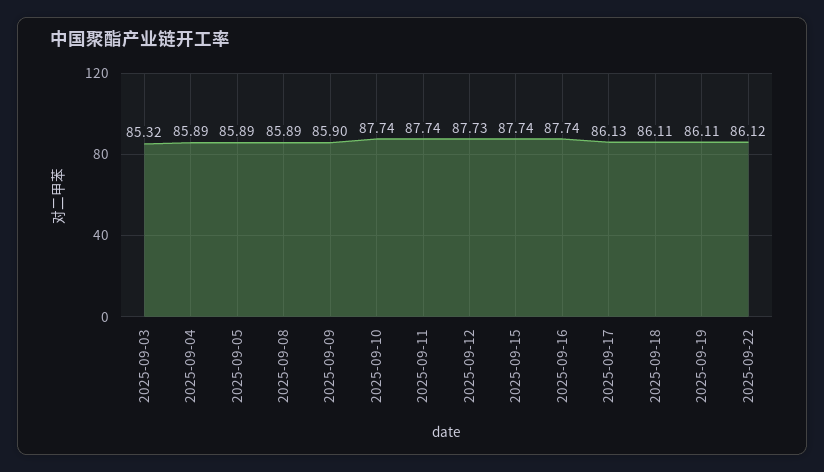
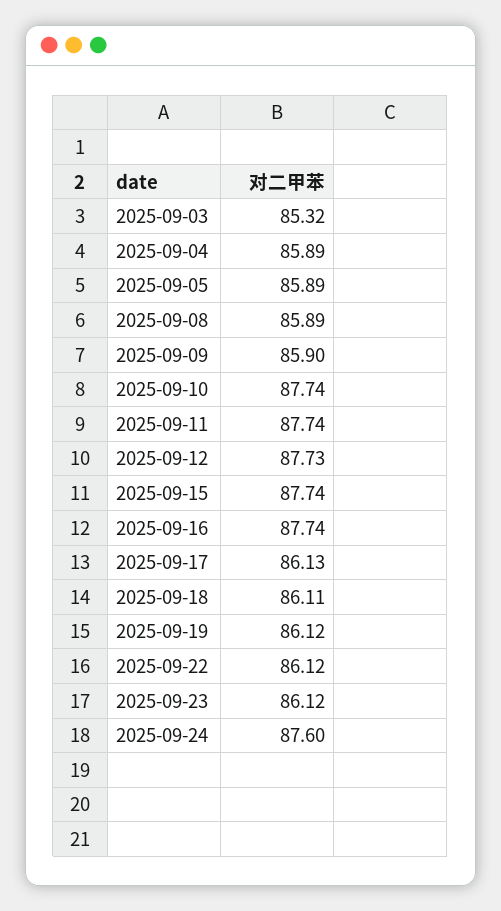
2025-09-19: 86.11 -> 86.12
2025-09-23: none -> 86.12
2025-09-24: none -> 87.6

